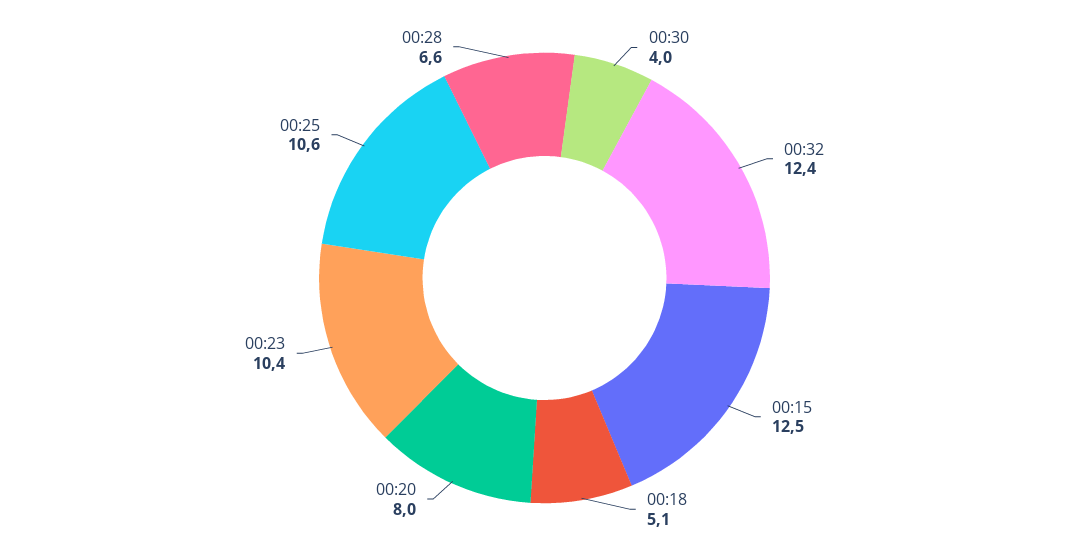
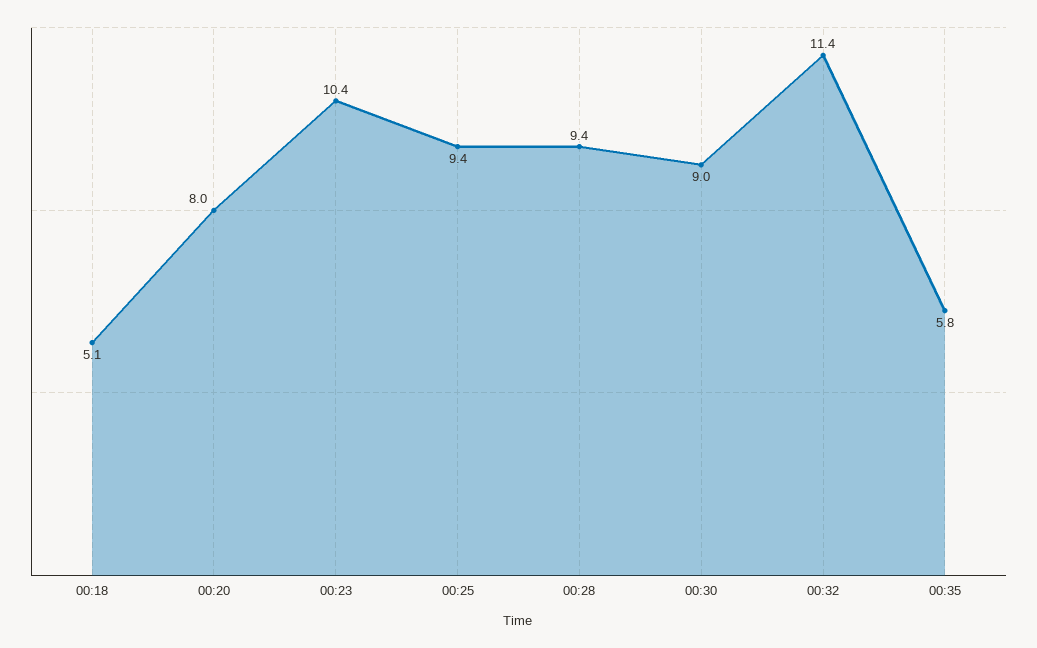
00:30: 4 -> 9
00:32: 12.4 -> 11.4
00:15: 12.5 -> none
00:25: 10.6 -> 9.4
00:28: 6.6 -> 9.4
00:35: none -> 5.8

